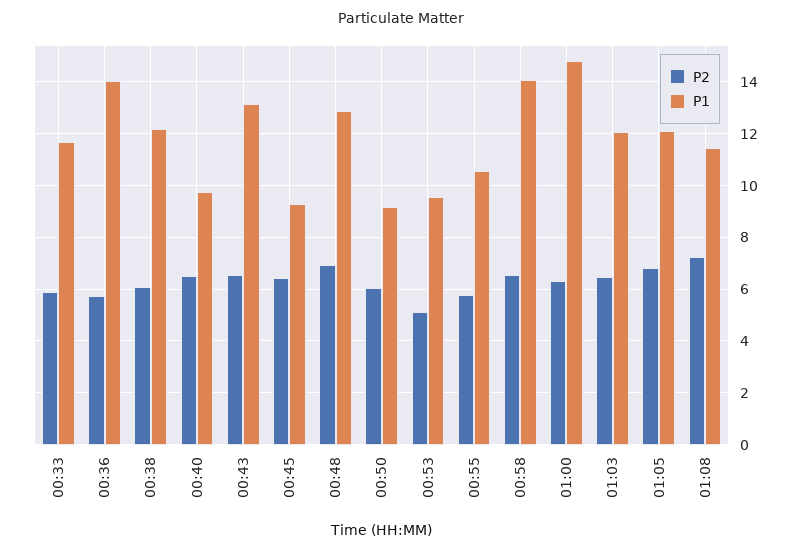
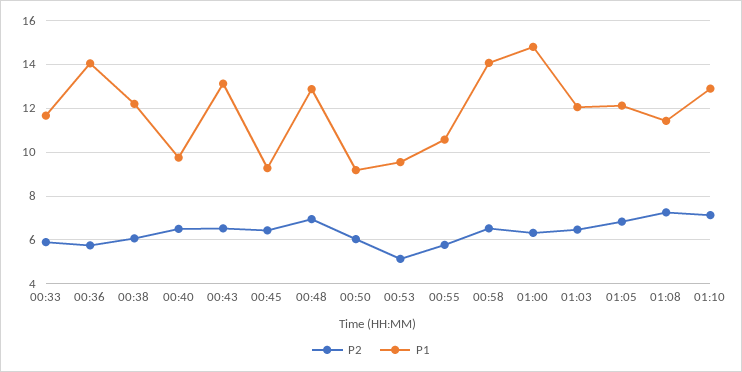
P2, 01:10: none -> 7
P1, 01:10: none -> 13

